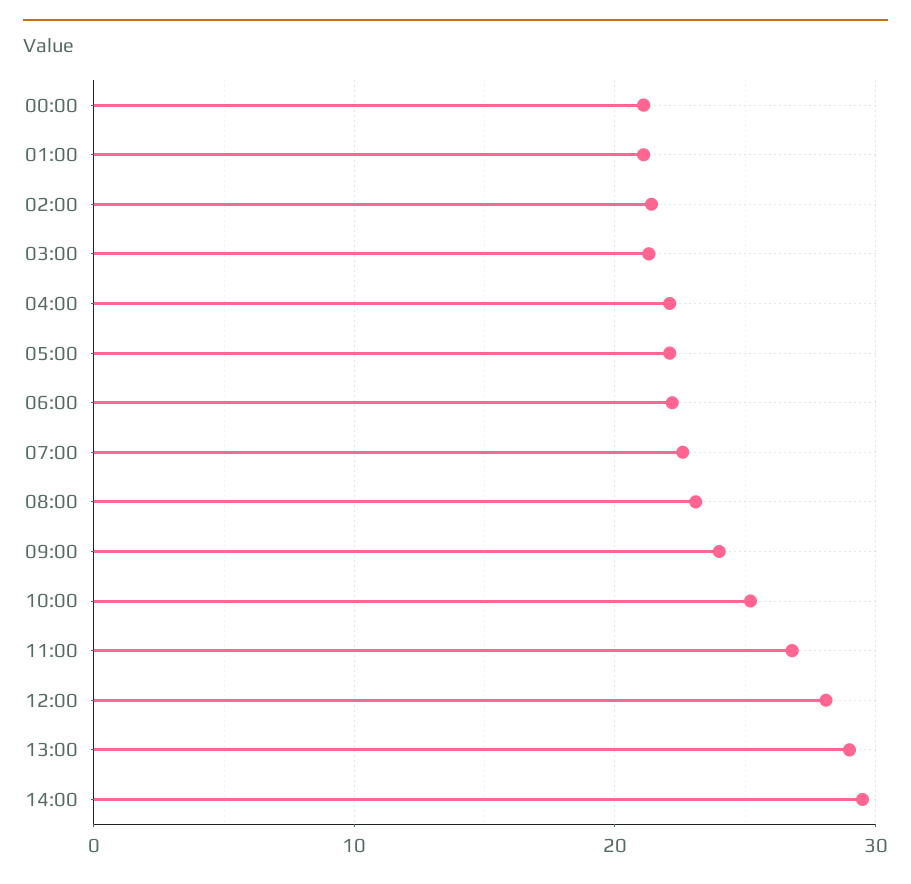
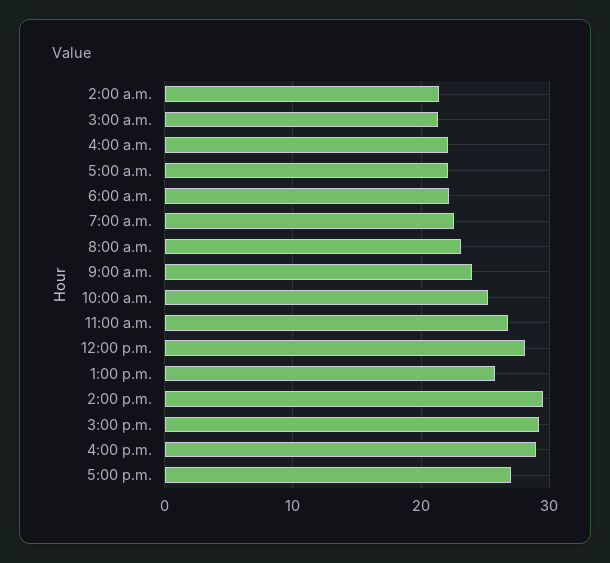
00:00: 21 -> none
01:00: 21 -> none
13:00: 29 -> 26
3:00 p.m.: none -> 29
4:00 p.m.: none -> 29
5:00 p.m.: none -> 27

